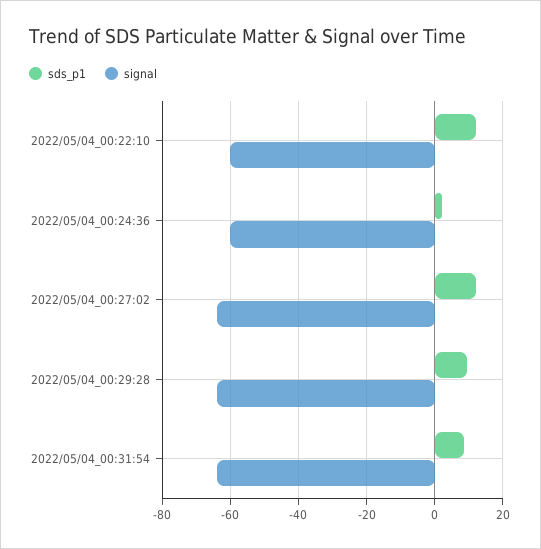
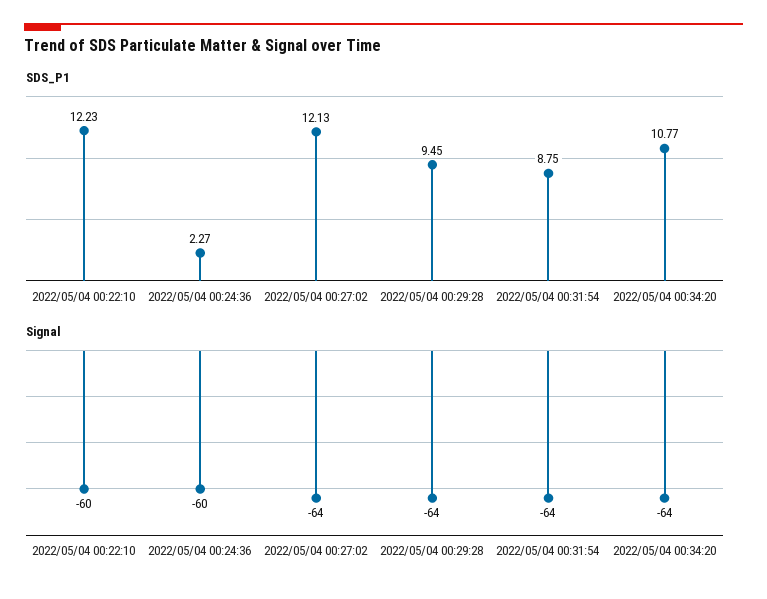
sds_p1, 2022/05/04 00:34:20: none -> 10.77
signal, 2022/05/04 00:34:20: none -> -64

